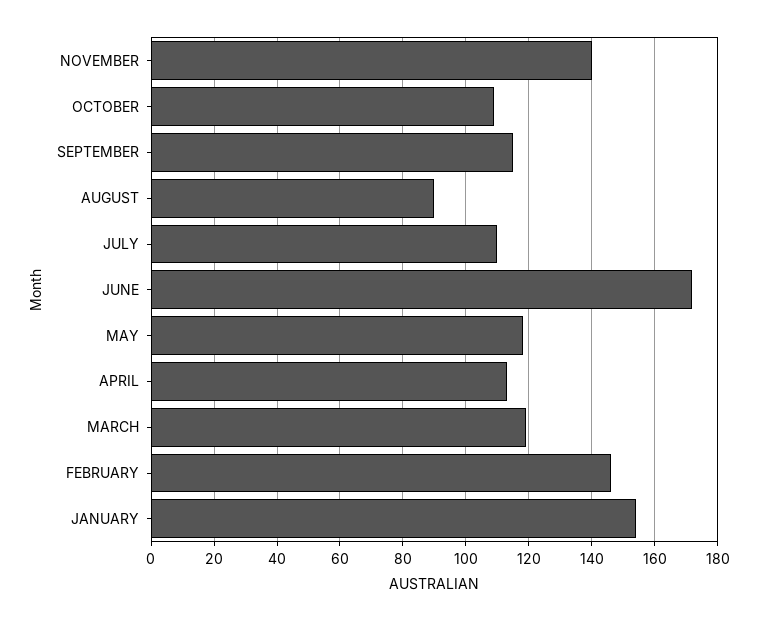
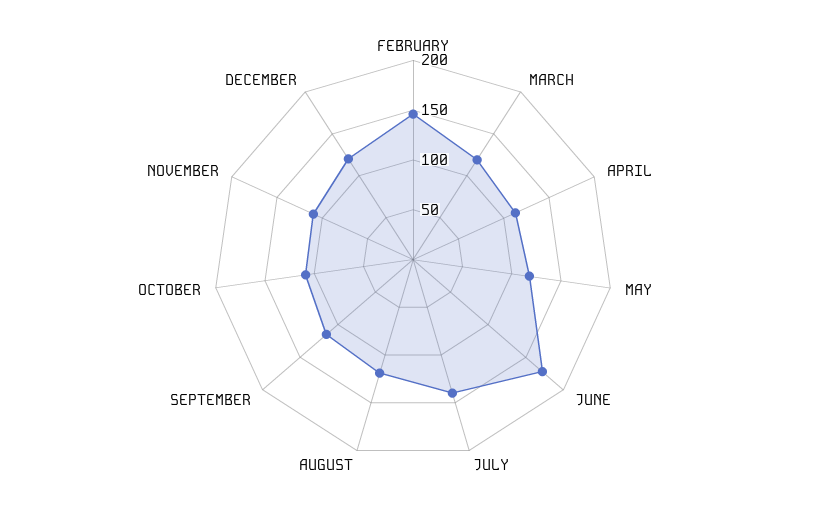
NOVEMBER: 140 -> 110
AUGUST: 90 -> 120
JULY: 110 -> 140
JANUARY: 155 -> none
DECEMBER: none -> 120

